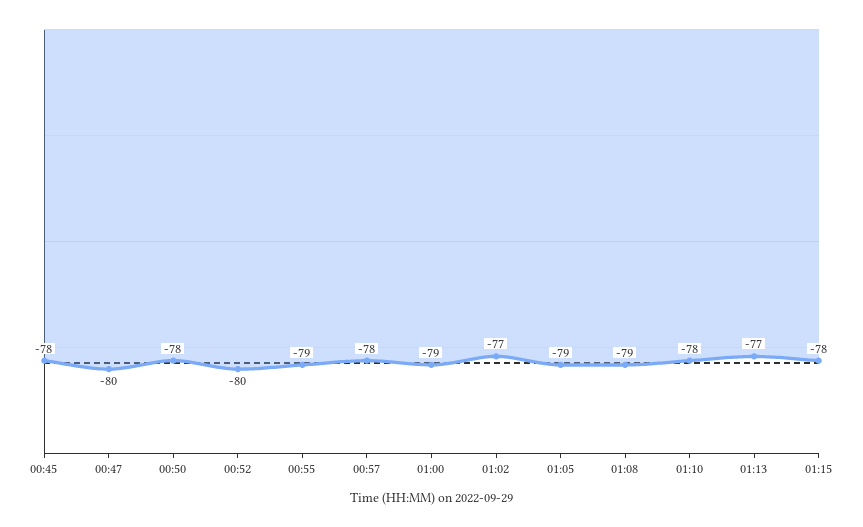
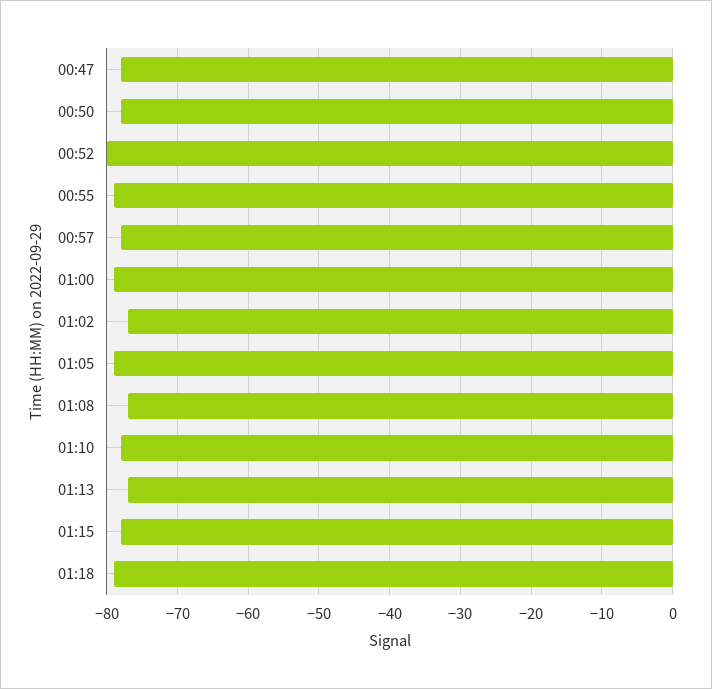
00:45: -78 -> none
00:47: -80 -> -78
01:08: -79 -> -77
01:18: none -> -79

